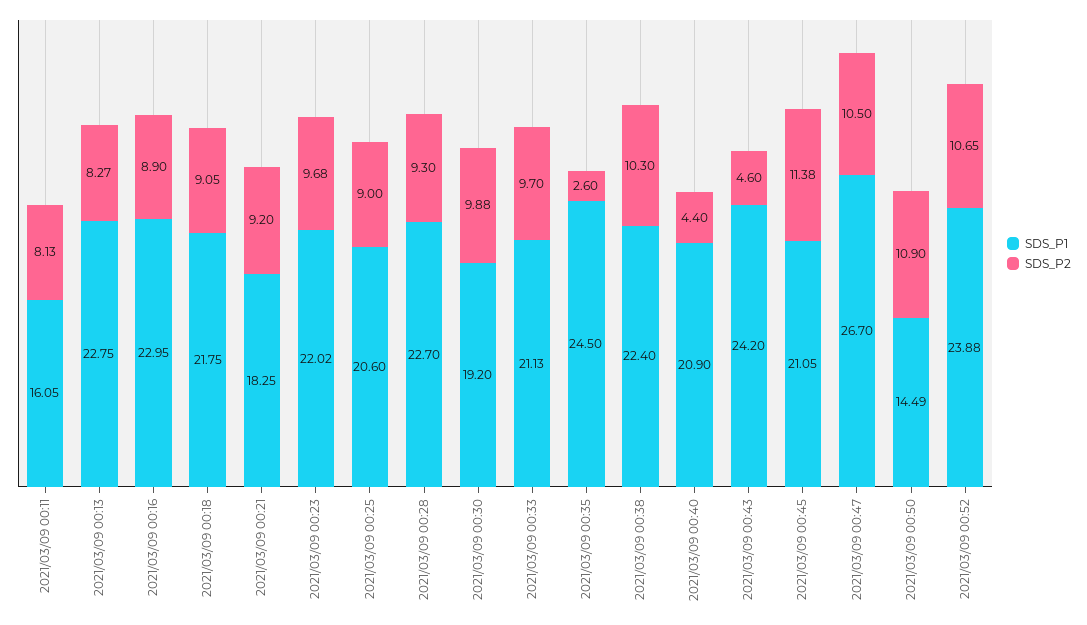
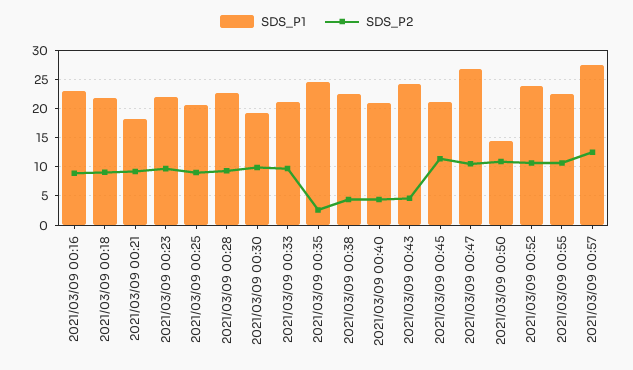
SDS_P1, 2021/03/09 00:11: 16.05 -> none
SDS_P2, 2021/03/09 00:11: 8.13 -> none
SDS_P1, 2021/03/09 00:13: 22.75 -> none
SDS_P2, 2021/03/09 00:13: 8.27 -> none
SDS_P2, 2021/03/09 00:38: 10.3 -> 5
SDS_P1, 2021/03/09 00:55: none -> 22.5
SDS_P2, 2021/03/09 00:55: none -> 10
SDS_P1, 2021/03/09 00:57: none -> 27.5
SDS_P2, 2021/03/09 00:57: none -> 12.5

